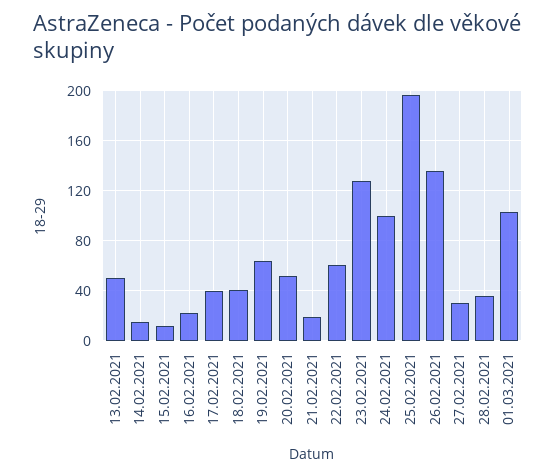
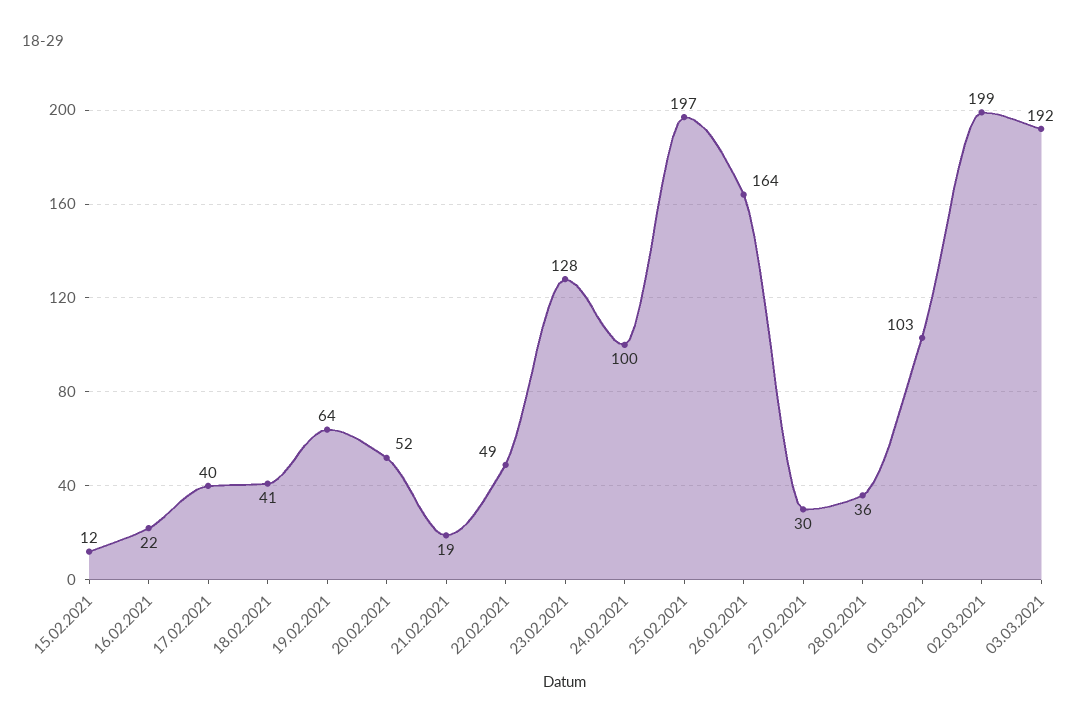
13.02.2021: 50 -> none
14.02.2021: 15 -> none
22.02.2021: 60 -> 49
26.02.2021: 135 -> 164
02.03.2021: none -> 199
03.03.2021: none -> 192

